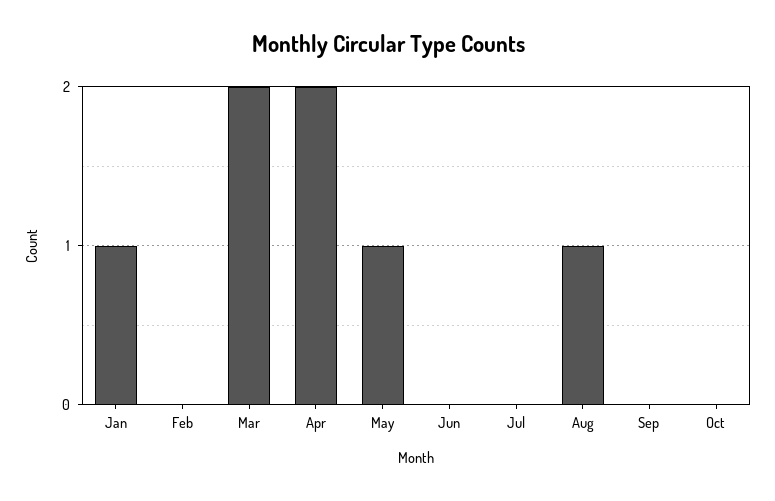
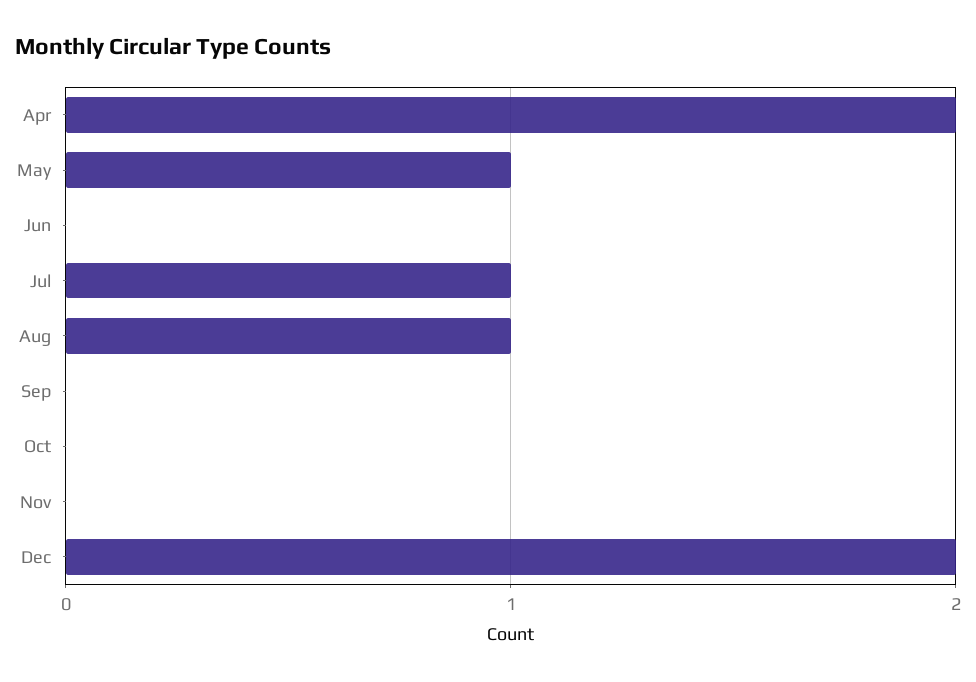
Jan: 1 -> none
Feb: 0 -> none
Mar: 2 -> none
Jul: 0 -> 1
Nov: none -> 0
Dec: none -> 2

